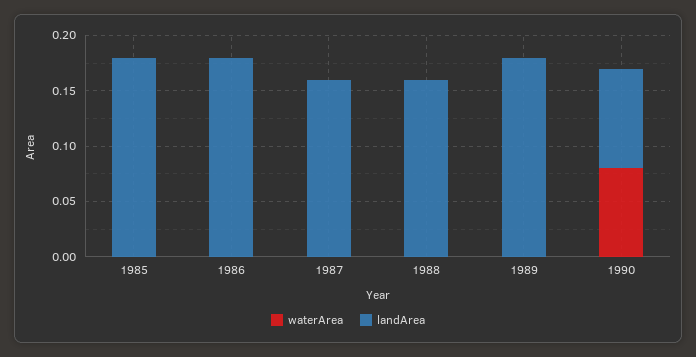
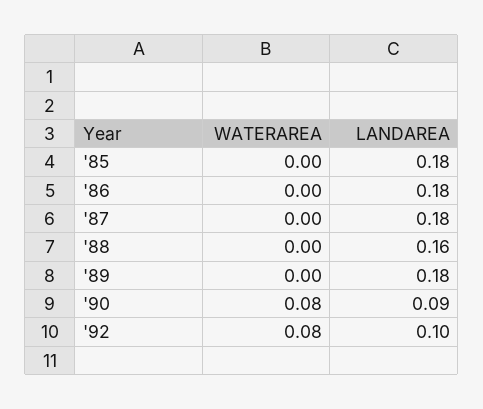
landArea, 1987: 0.16 -> 0.18
waterArea, '92: none -> 0.08
landArea, '92: none -> 0.1

